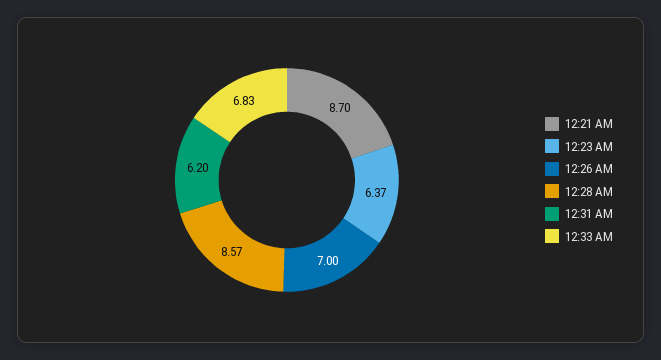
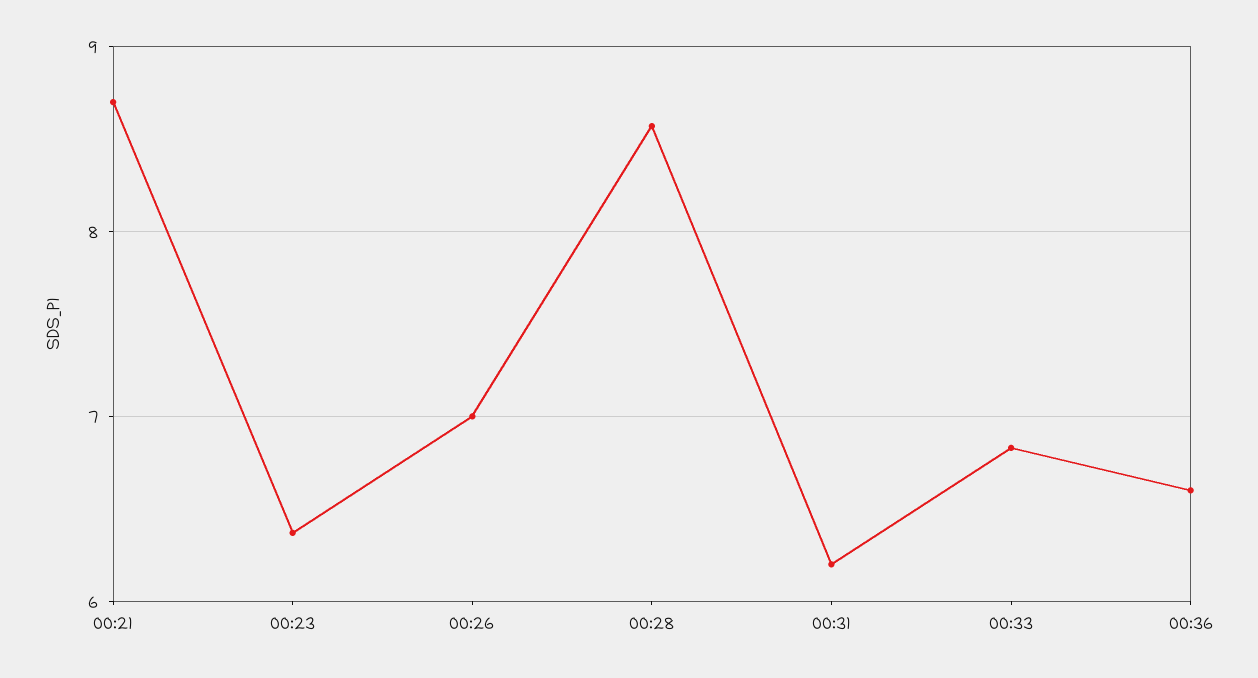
00:36: none -> 6.6

